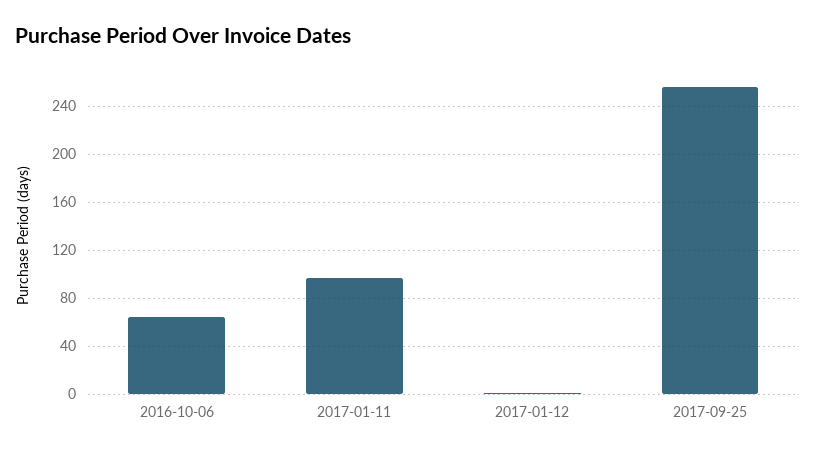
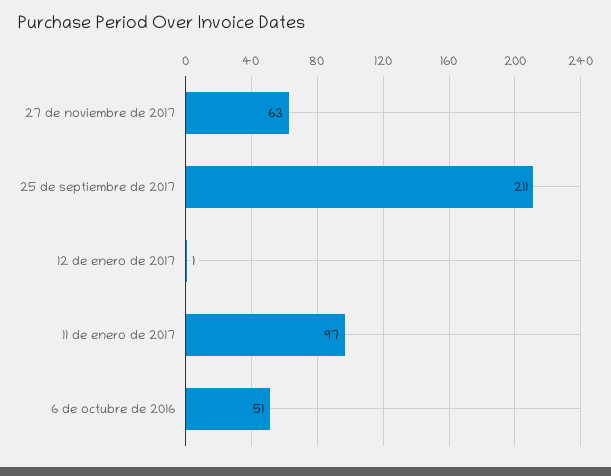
2016-10-06: 65 -> 51
2017-09-25: 255 -> 211
27 de noviembre de 2017: none -> 63

